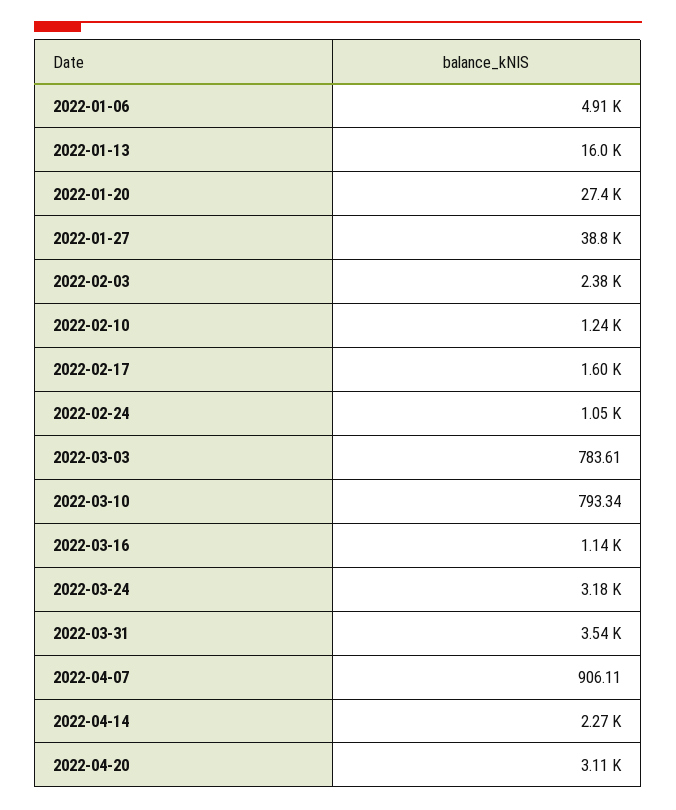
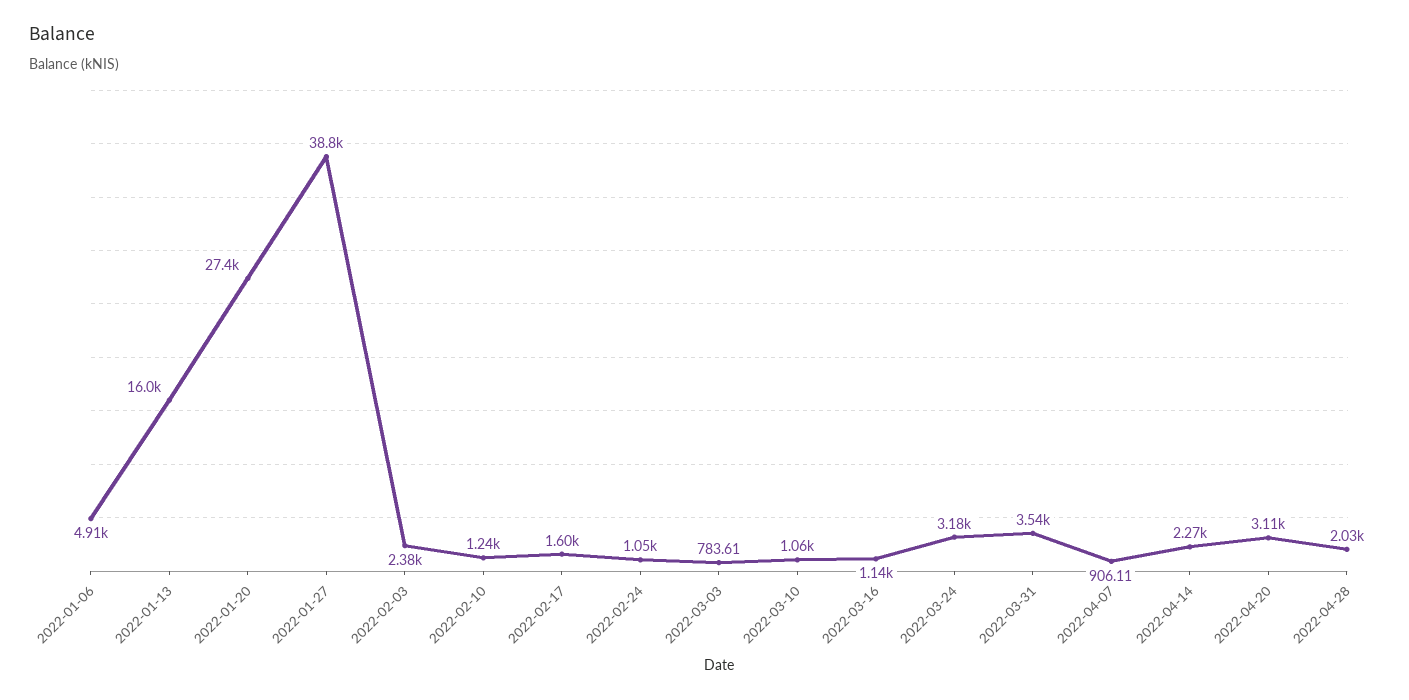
2022-03-10: 793.34 -> 1060
2022-04-28: none -> 2030

